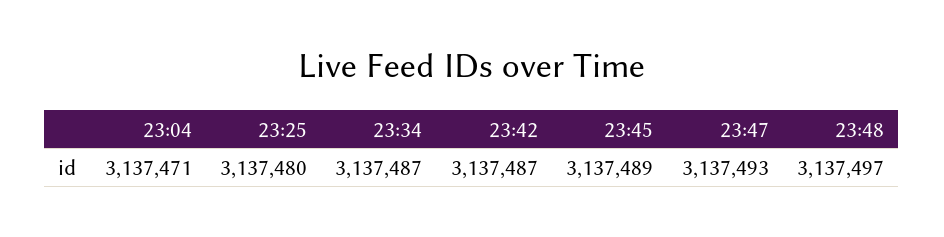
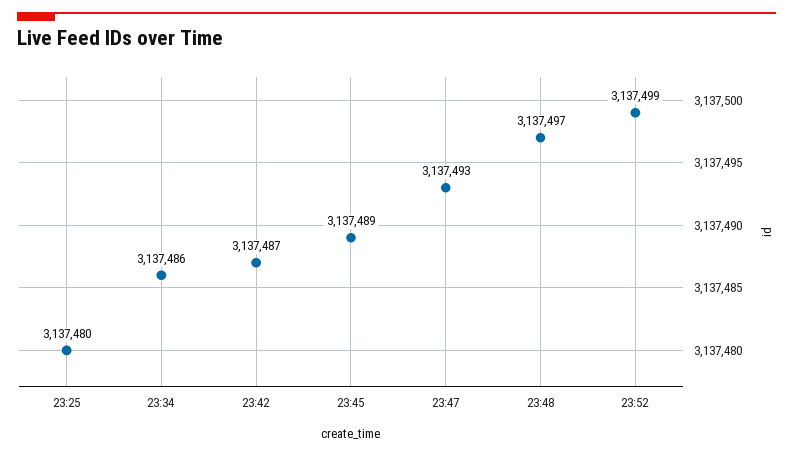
23:04: 3137471 -> none
23:34: 3137487 -> 3137486
23:52: none -> 3137499

